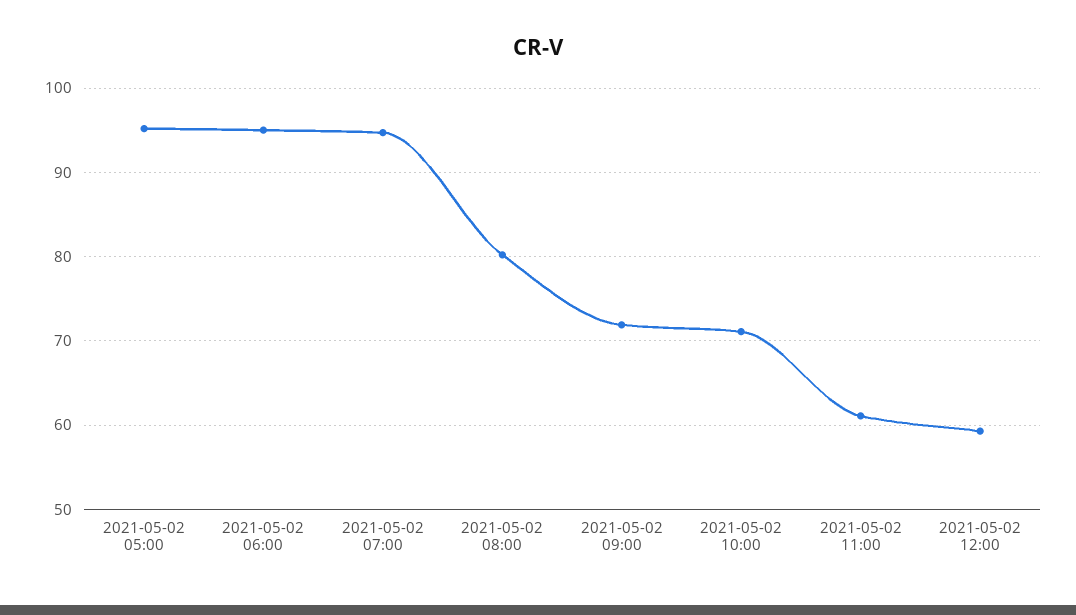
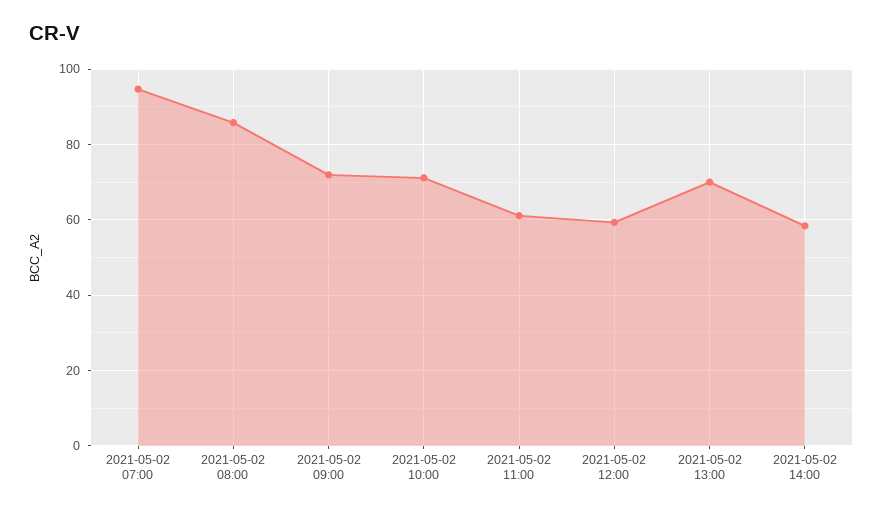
2021-05-02 05:00: 95 -> none
2021-05-02 06:00: 95 -> none
2021-05-02 08:00: 80 -> 86
2021-05-02 13:00: none -> 70
2021-05-02 14:00: none -> 58

